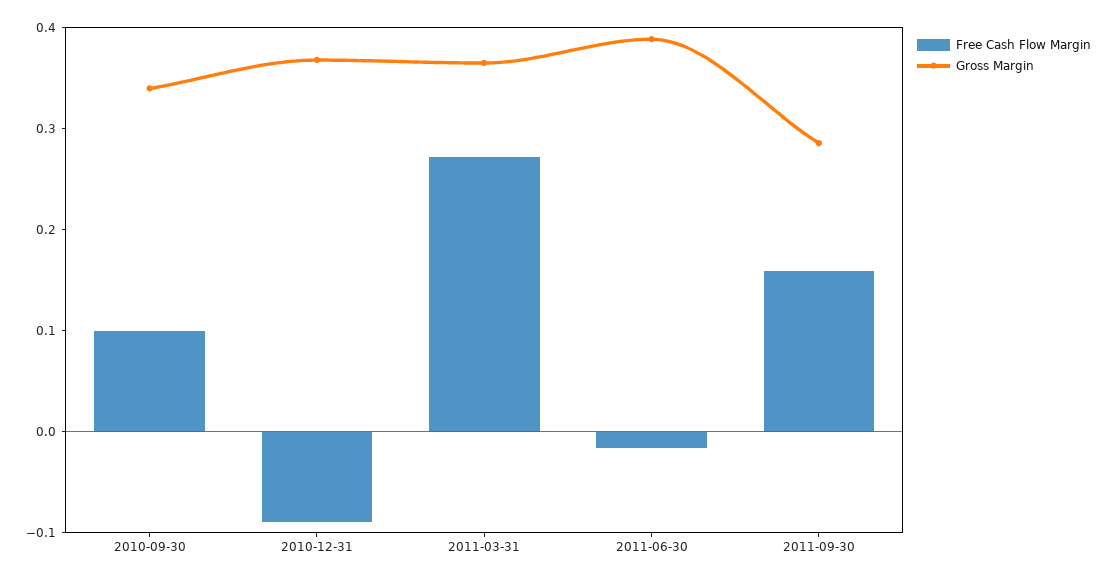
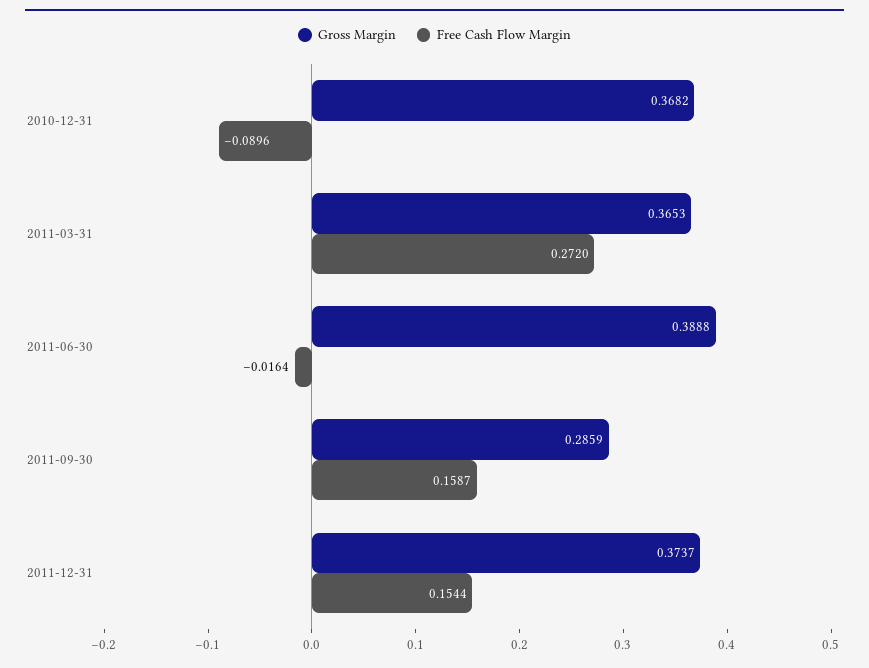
Free Cash Flow Margin, 2010-09-30: 0.1 -> none
Gross Margin, 2010-09-30: 0.34 -> none
Gross Margin, 2011-12-31: none -> 0.3737
Free Cash Flow Margin, 2011-12-31: none -> 0.1544

